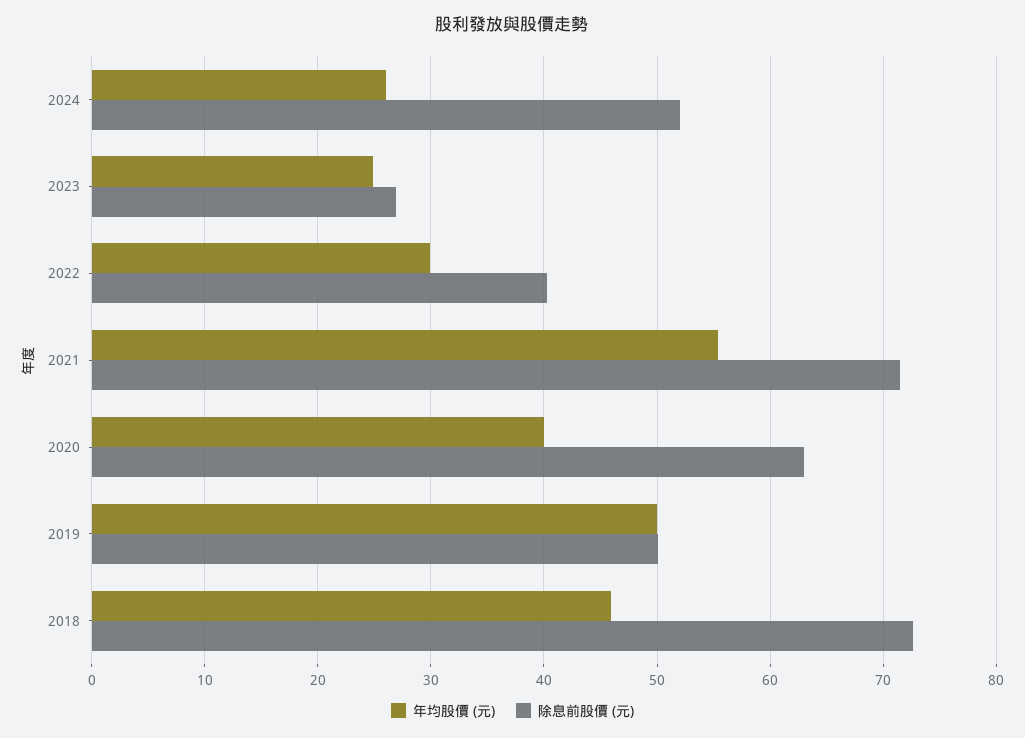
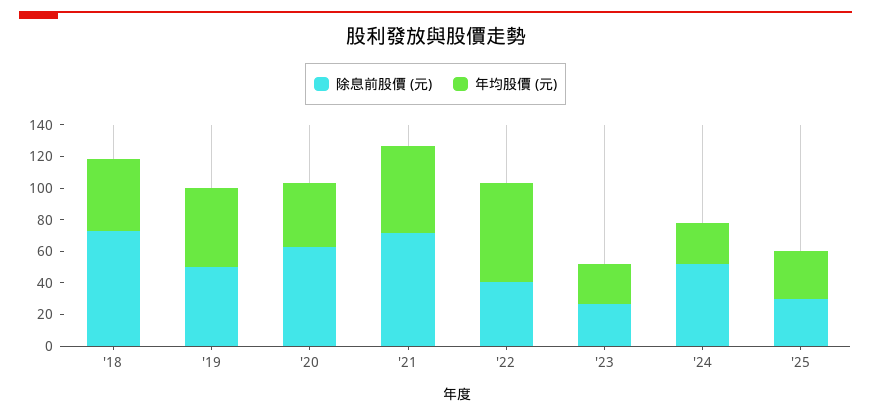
年均股價 (元), 2022: 30 -> 60
除息前股價 (元), '25: none -> 30
年均股價 (元), '25: none -> 30

